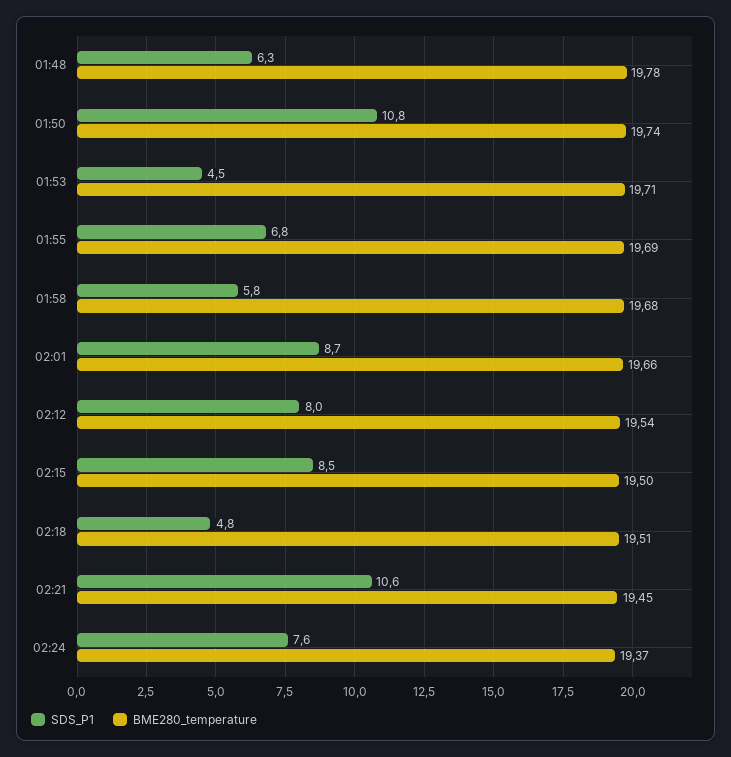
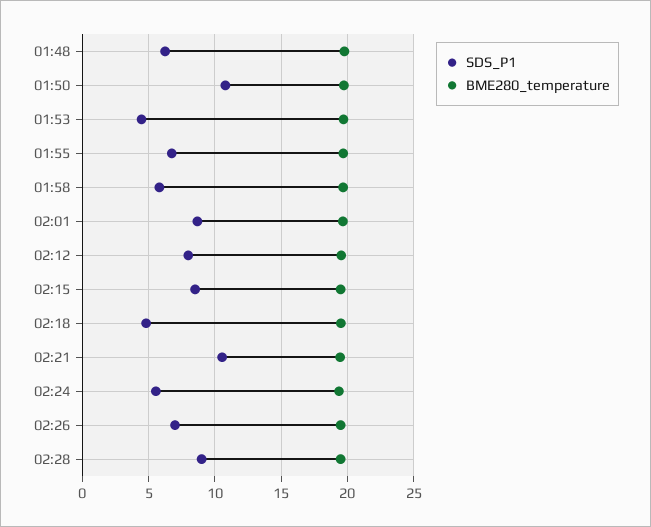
SDS_P1, 02:24: 7.6 -> 5.5
SDS_P1, 02:26: none -> 7
BME280_temperature, 02:26: none -> 19.5
SDS_P1, 02:28: none -> 9
BME280_temperature, 02:28: none -> 19.5

